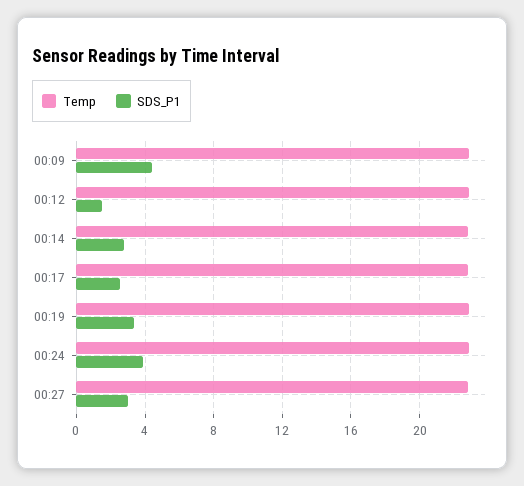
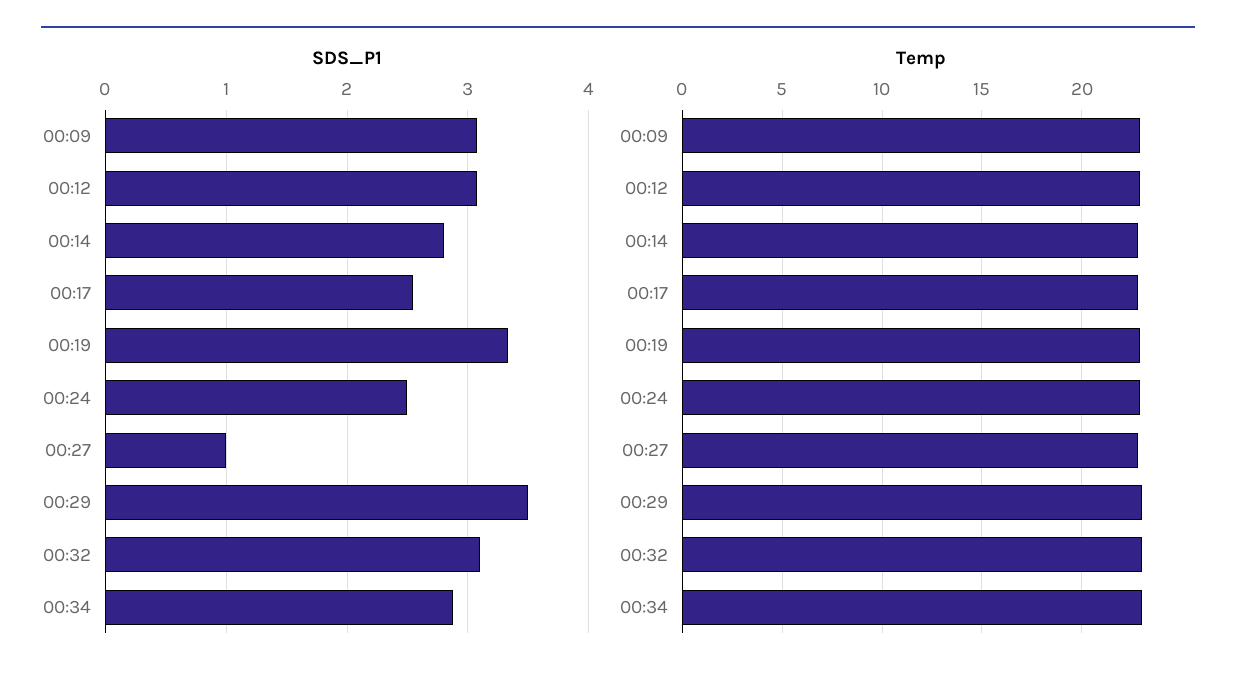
SDS_P1, 00:09: 4.5 -> 3.1
SDS_P1, 00:12: 1.5 -> 3.1
SDS_P1, 00:24: 4 -> 2.5
SDS_P1, 00:27: 3 -> 1
SDS_P1, 00:29: none -> 3.5
SDS_P1, 00:32: none -> 3.1
SDS_P1, 00:34: none -> 2.9
Temp, 00:29: none -> 23
Temp, 00:32: none -> 23
Temp, 00:34: none -> 23

